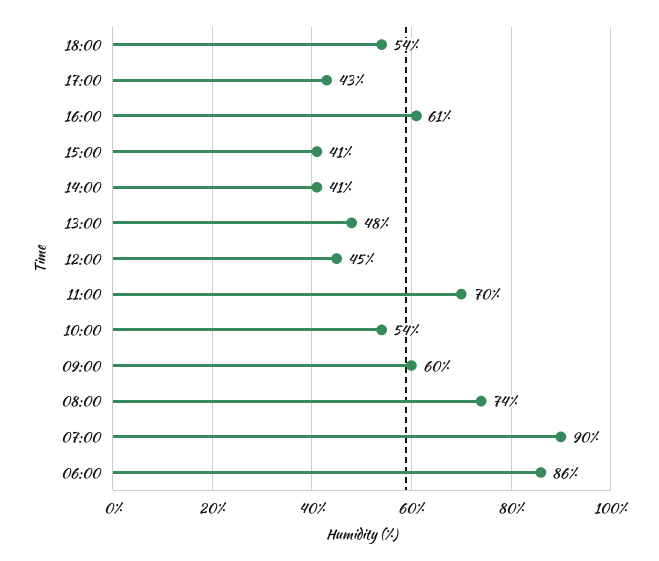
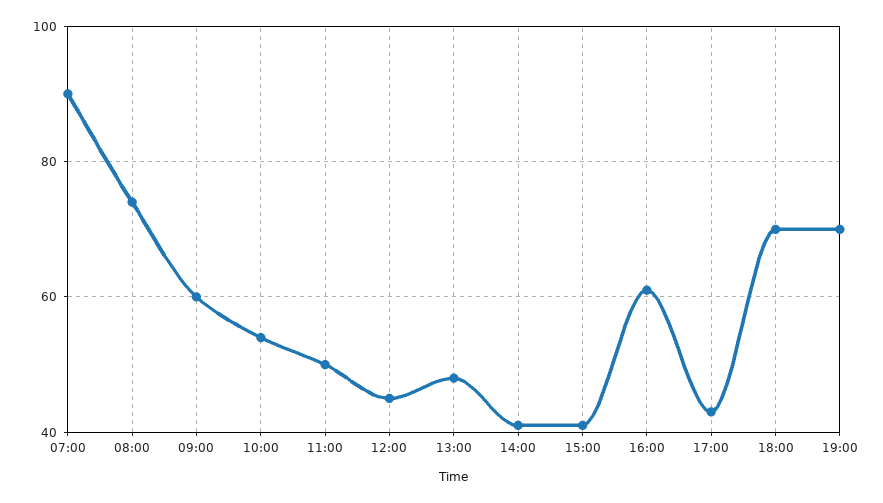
18:00: 54 -> 70
11:00: 70 -> 50
06:00: 86 -> none
19:00: none -> 70

